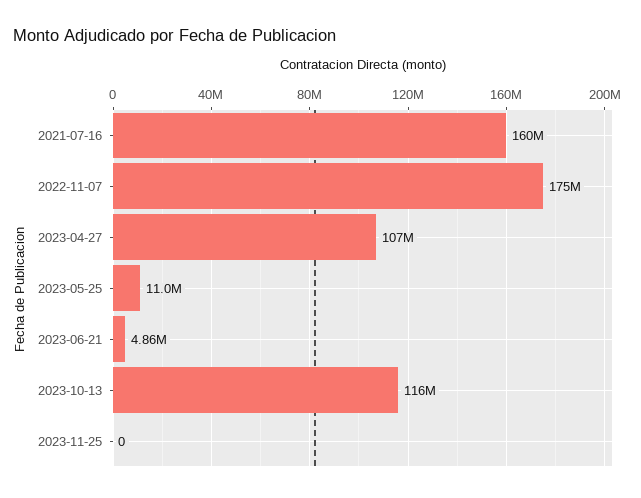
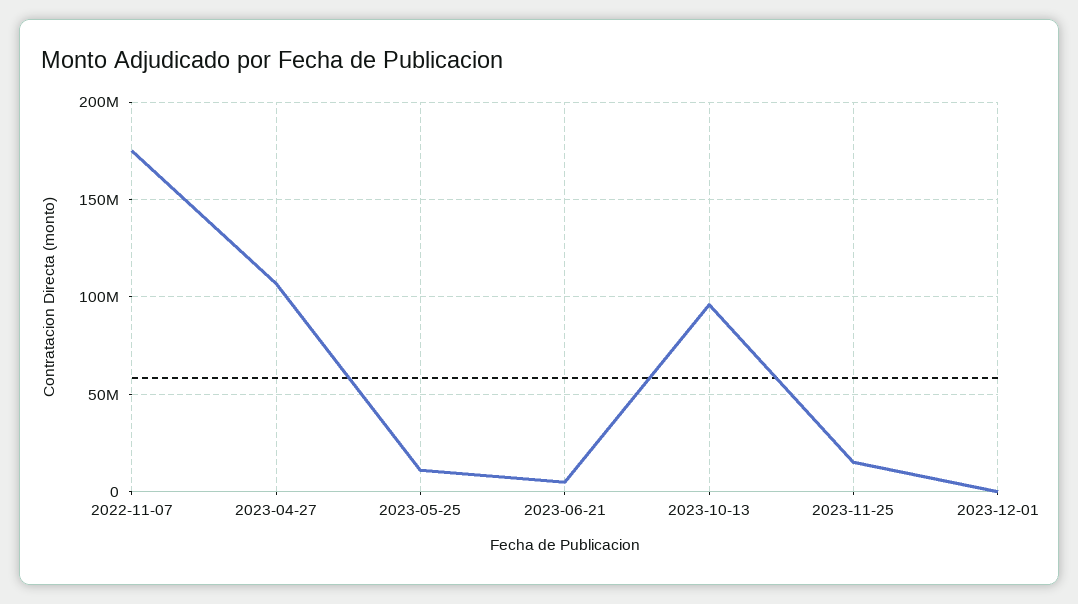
2021-07-16: 160000000 -> none
2023-10-13: 116000000 -> 95000000
2023-11-25: 0 -> 15000000
2023-12-01: none -> 0

